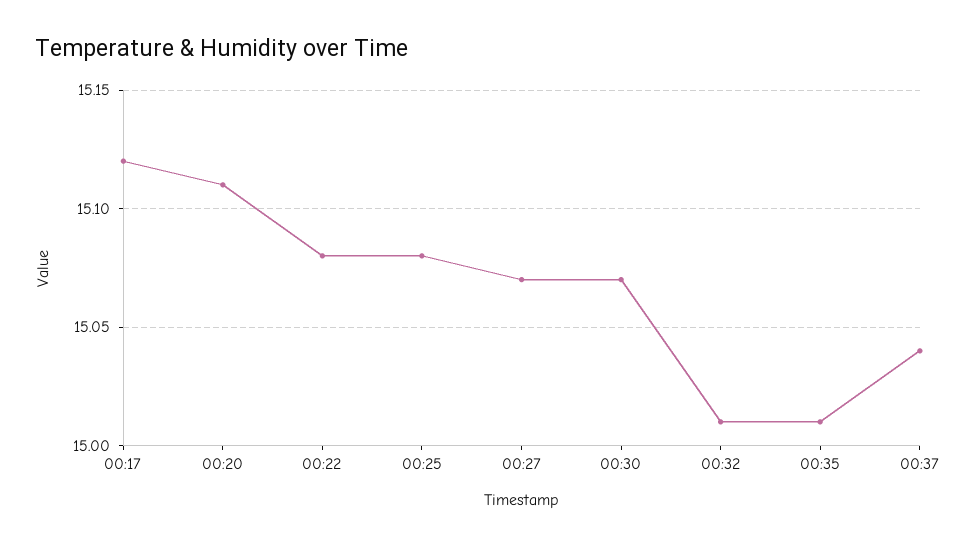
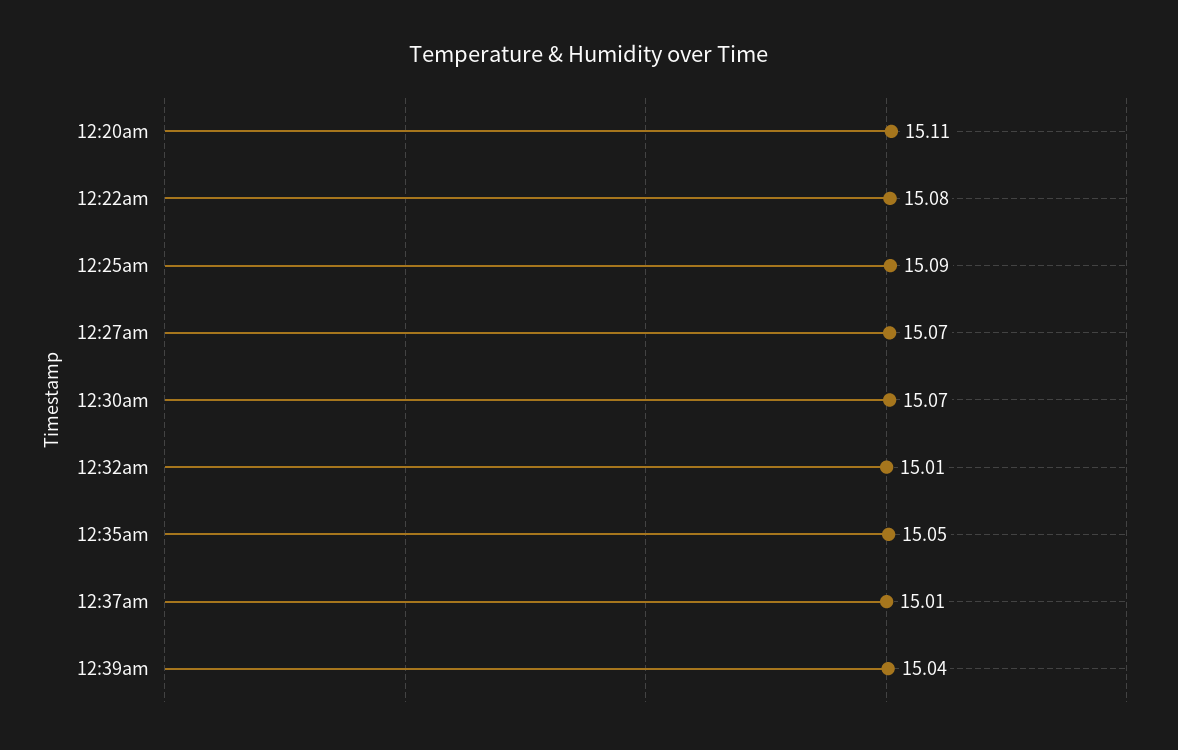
00:17: 15.12 -> none
00:25: 15.08 -> 15.09
00:35: 15.01 -> 15.05
00:37: 15.04 -> 15.01
12:39am: none -> 15.04

